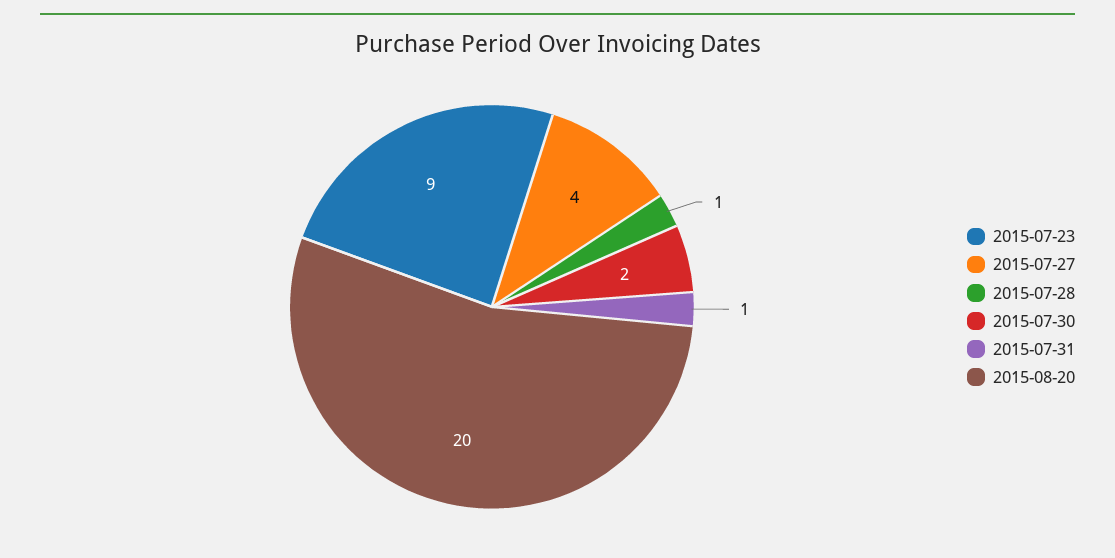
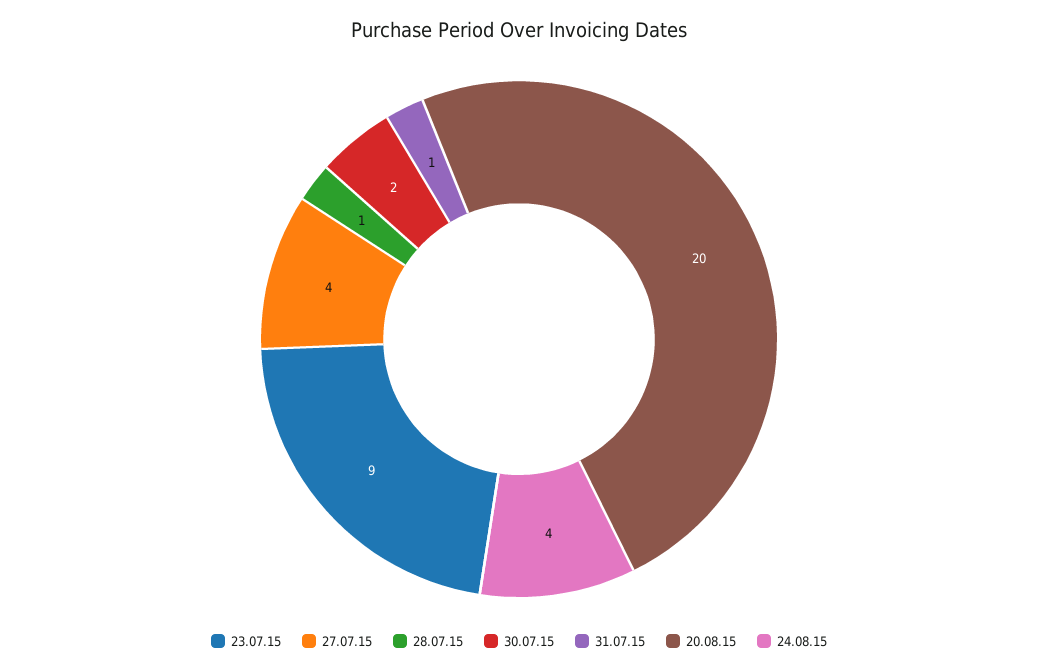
24.08.15: none -> 4

